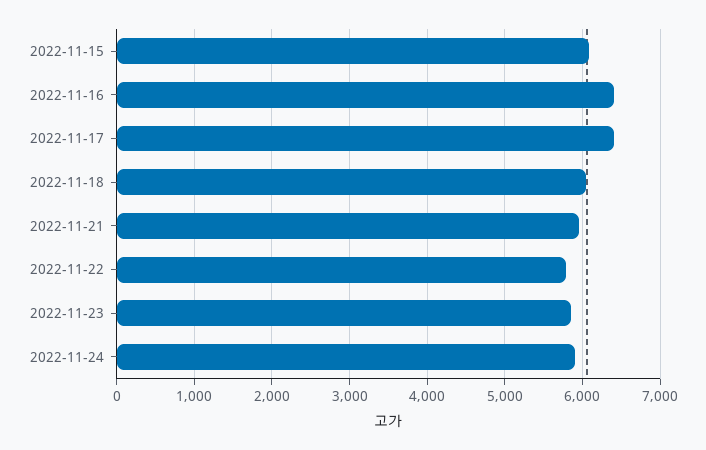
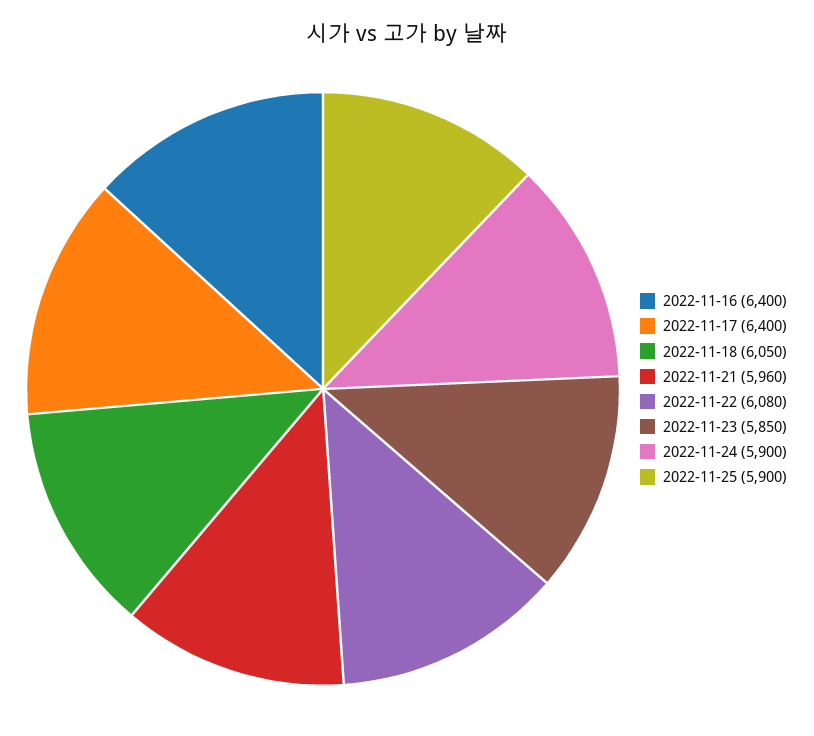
2022-11-15: 6100 -> none
2022-11-22: 5800 -> 6080
2022-11-25: none -> 5900

